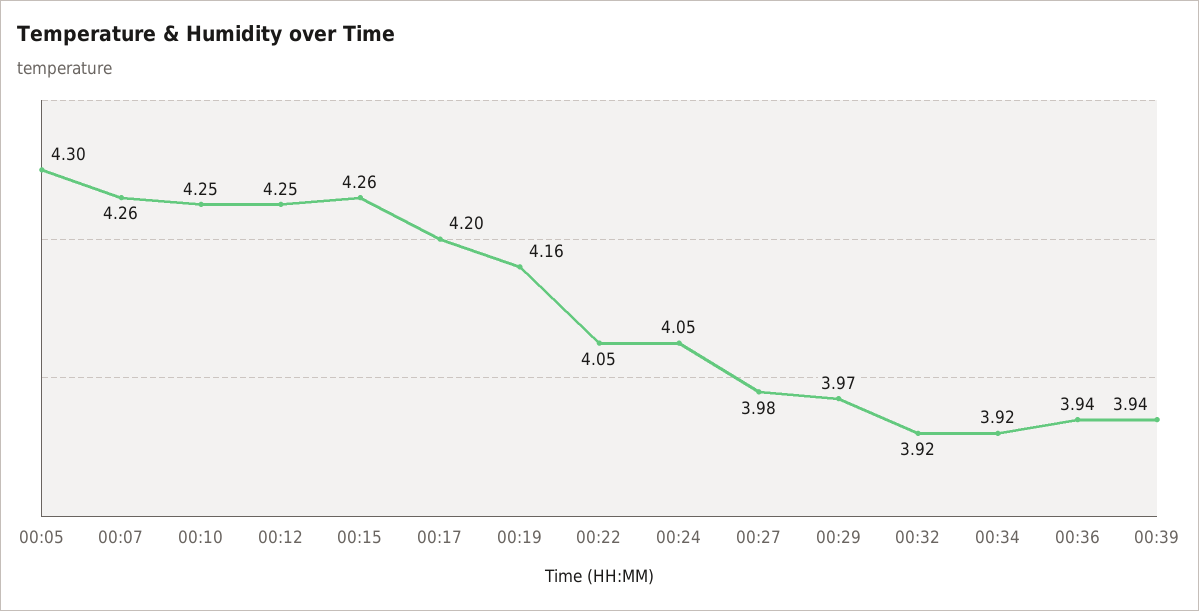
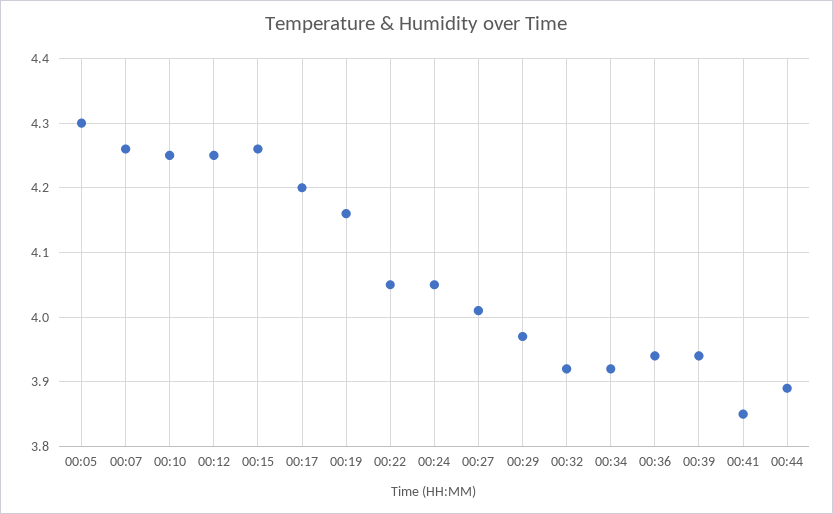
00:27: 3.98 -> 4.01
00:41: none -> 3.85
00:44: none -> 3.89

